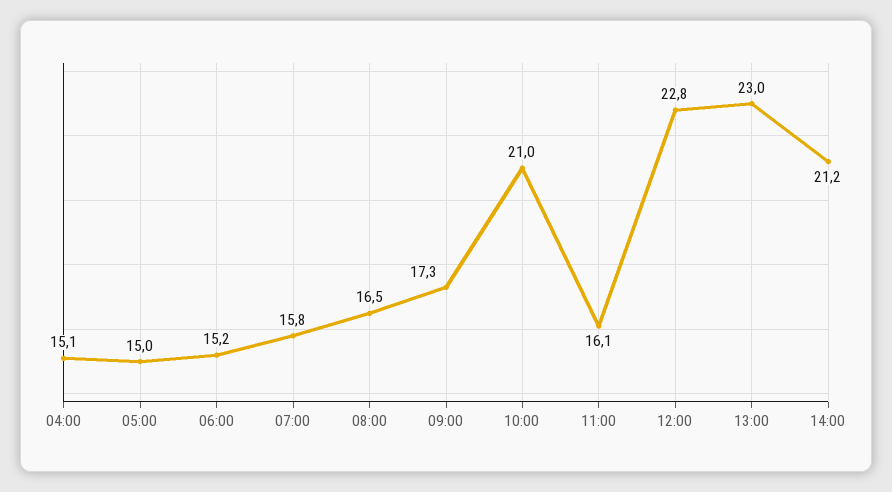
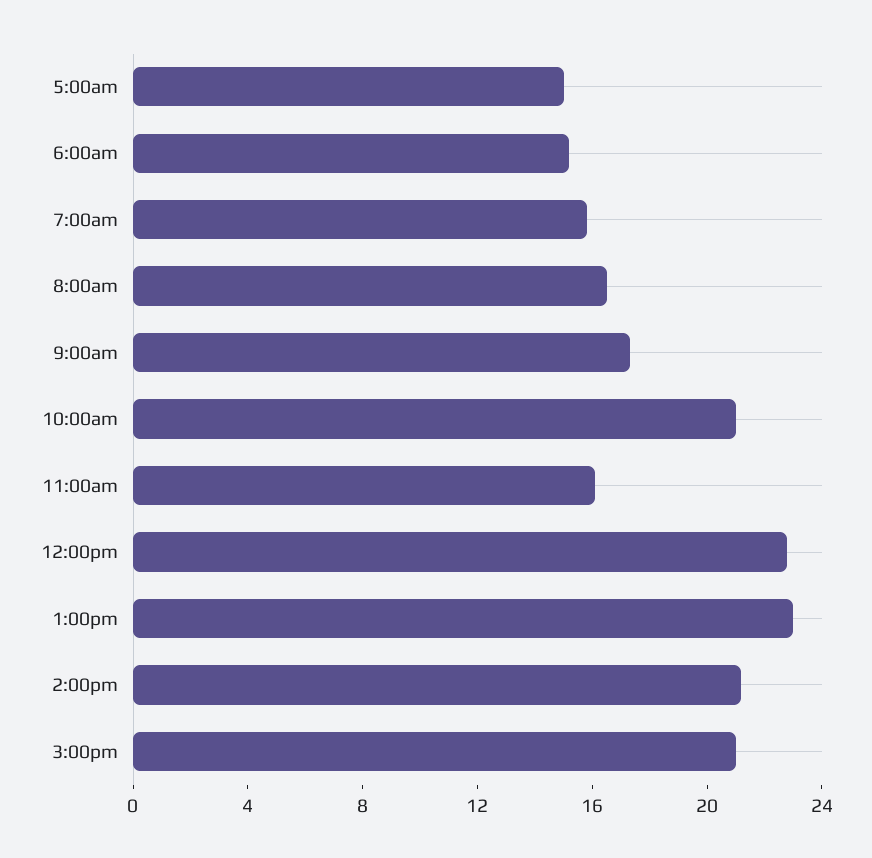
04:00: 15.1 -> none
3:00pm: none -> 21

